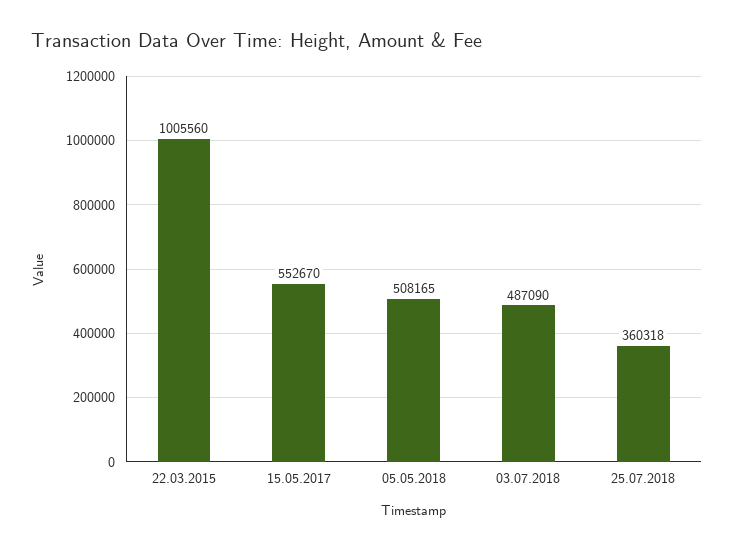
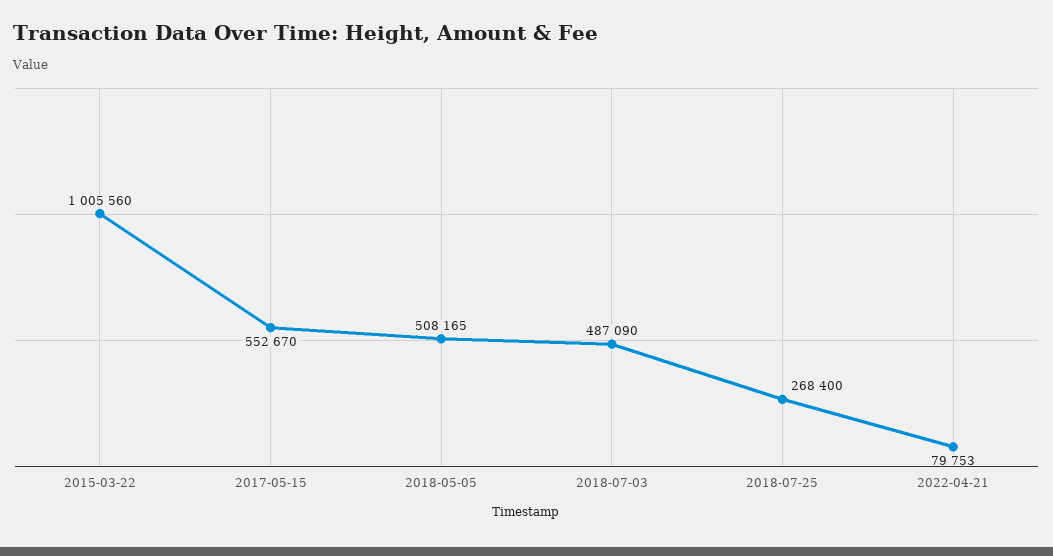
25.07.2018: 360318 -> 268400
2022-04-21: none -> 79753

